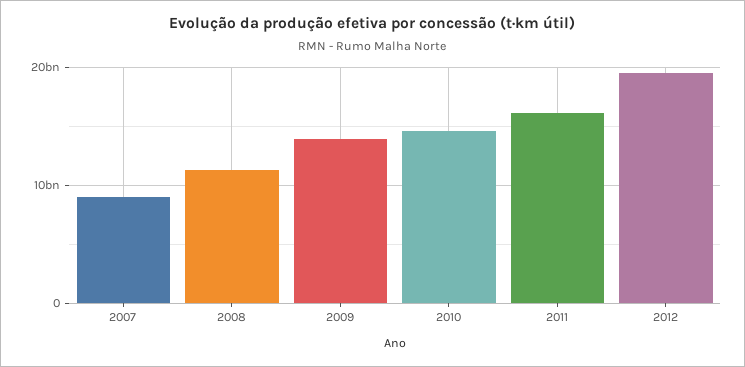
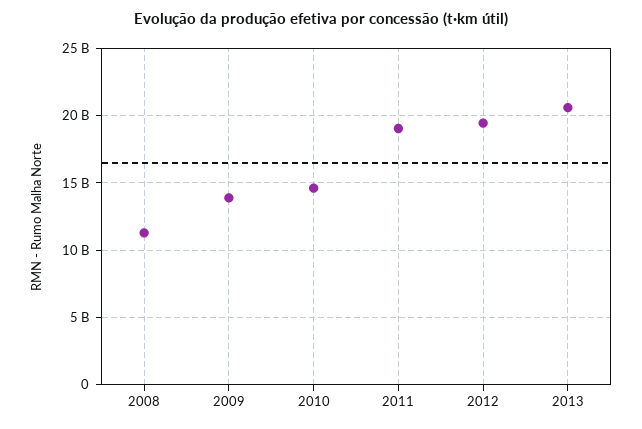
2007: 9000000000 -> none
2011: 16000000000 -> 19000000000
2013: none -> 20500000000

